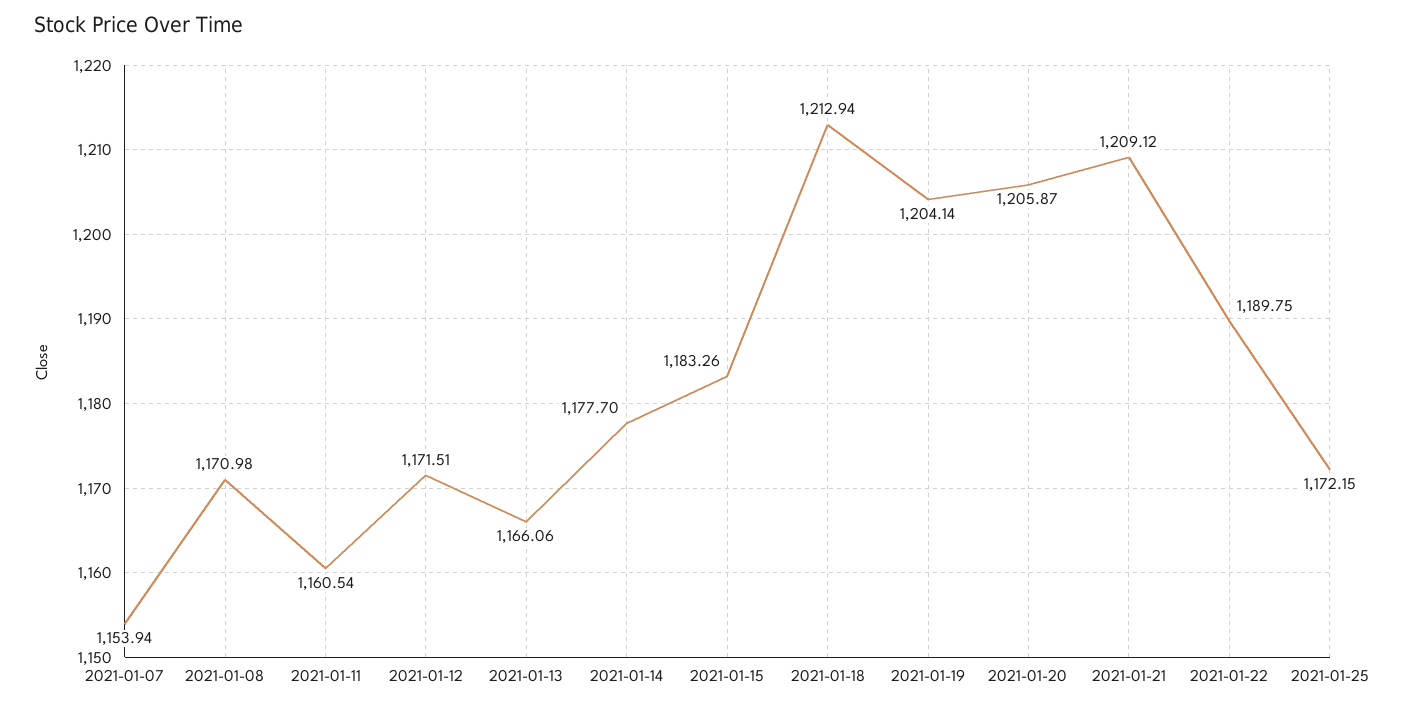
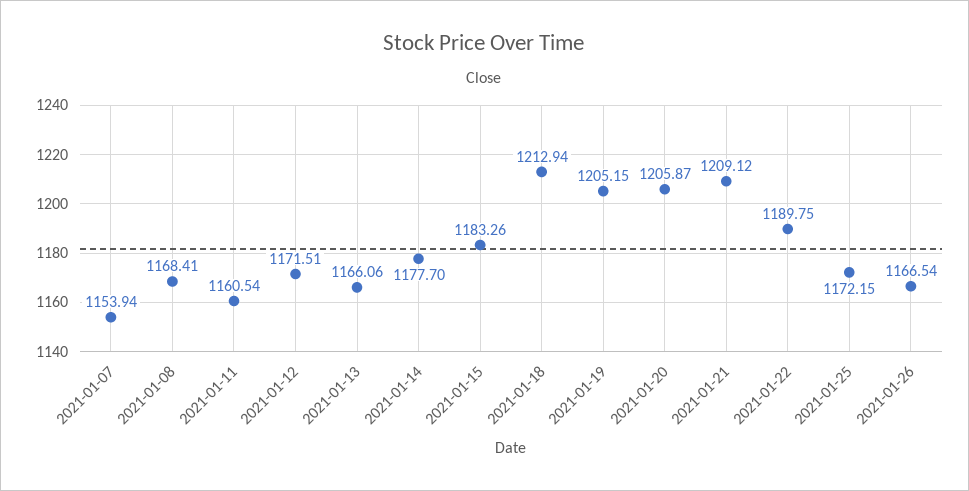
2021-01-08: 1170.98 -> 1168.41
2021-01-19: 1204.14 -> 1205.15
2021-01-26: none -> 1166.54

